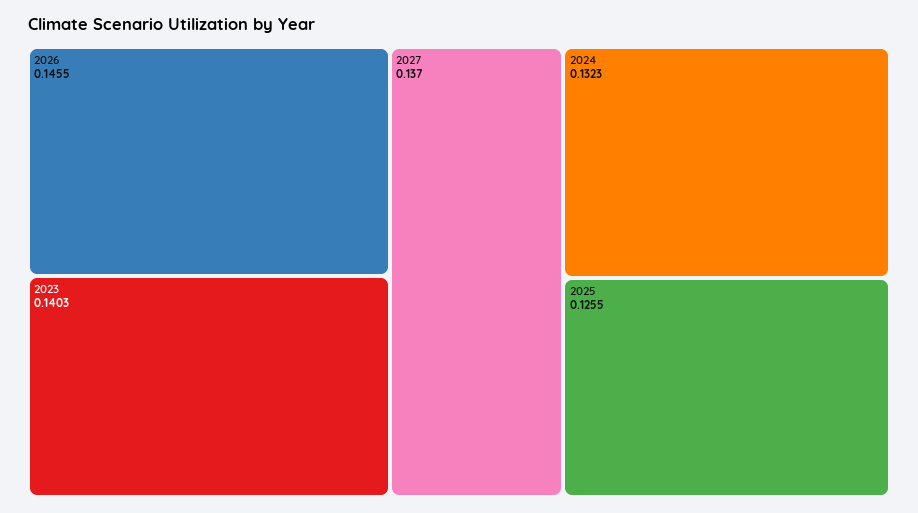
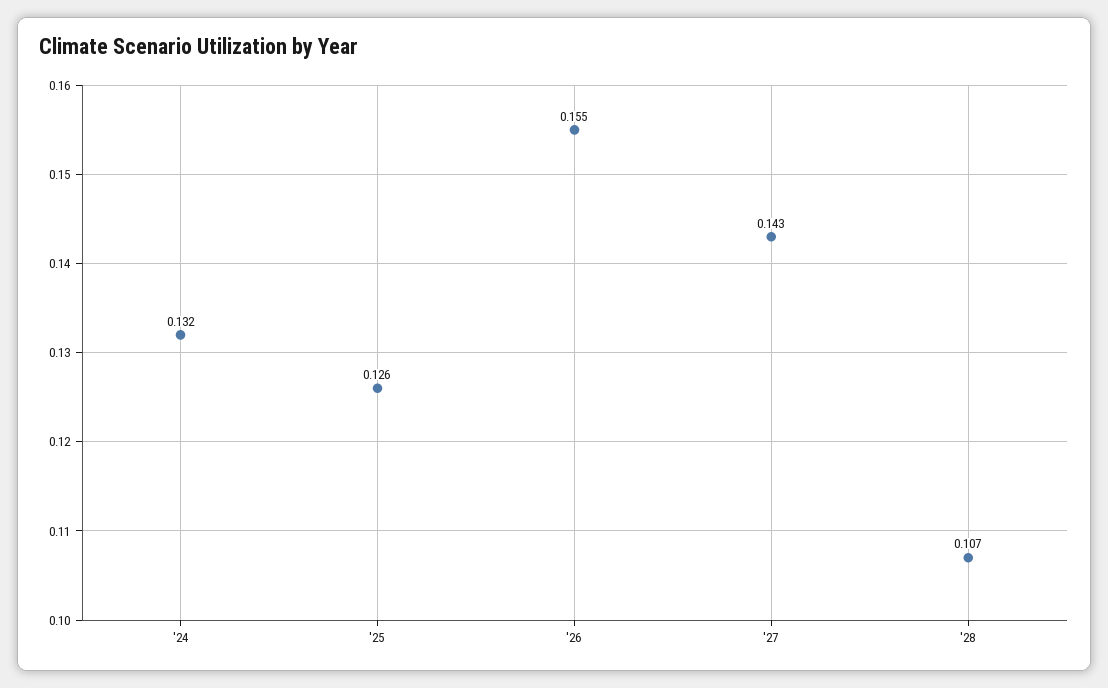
2026: 0.1455 -> 0.155
2023: 0.1403 -> none
2027: 0.137 -> 0.143
'28: none -> 0.107

